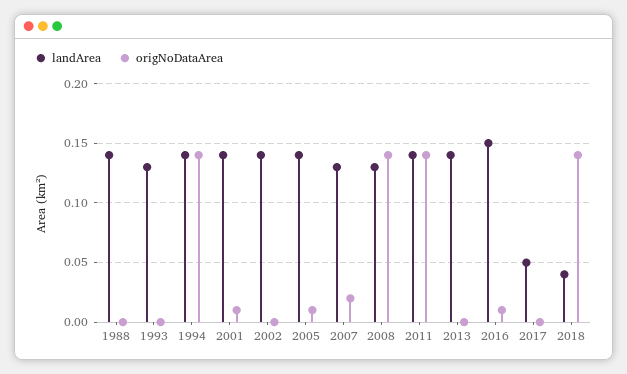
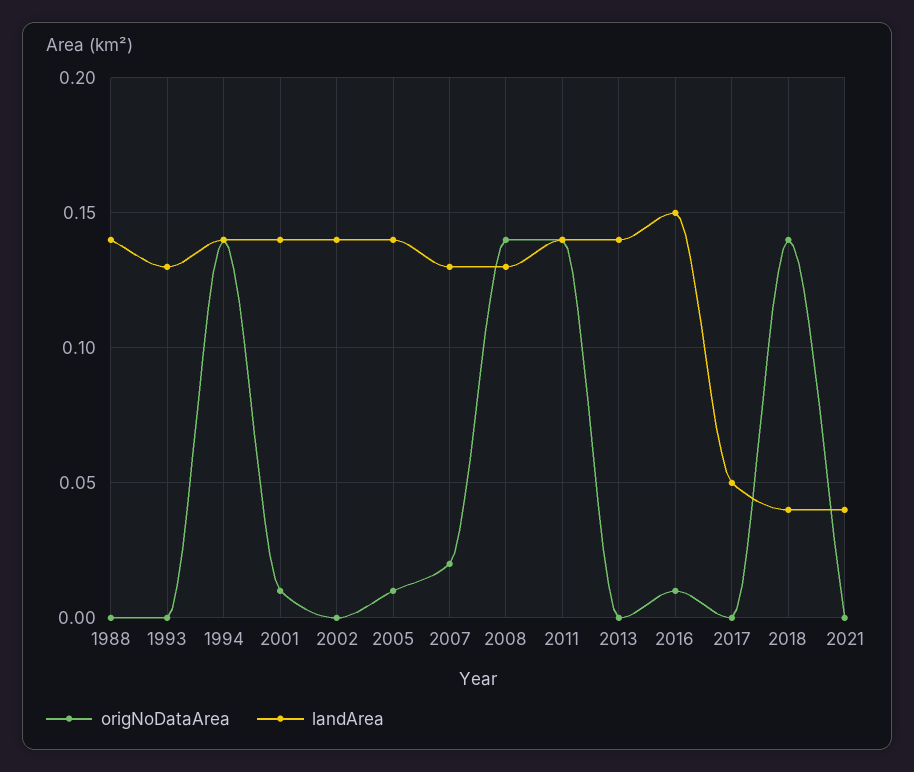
origNoDataArea, 2021: none -> 0
landArea, 2021: none -> 0.04

